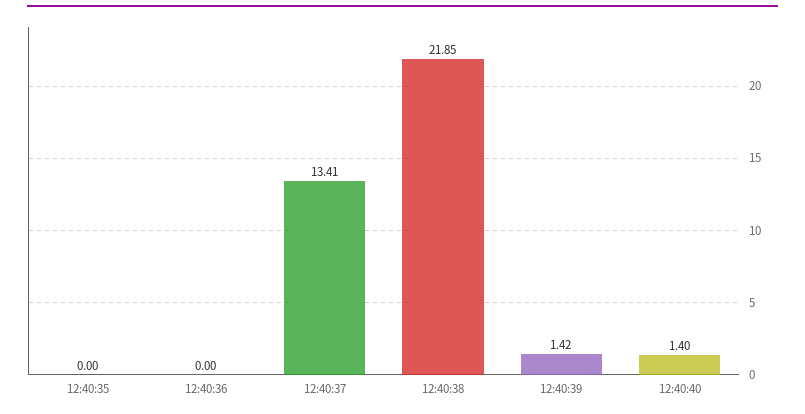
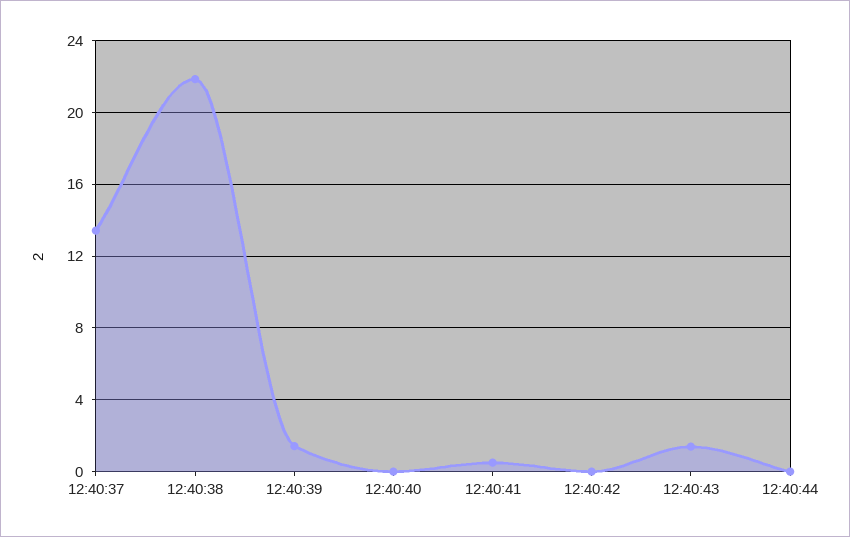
12:40:35: 0 -> none
12:40:36: 0 -> none
12:40:40: 1.4 -> 0
12:40:41: none -> 0.5
12:40:42: none -> 0
12:40:43: none -> 1.5
12:40:44: none -> 0

